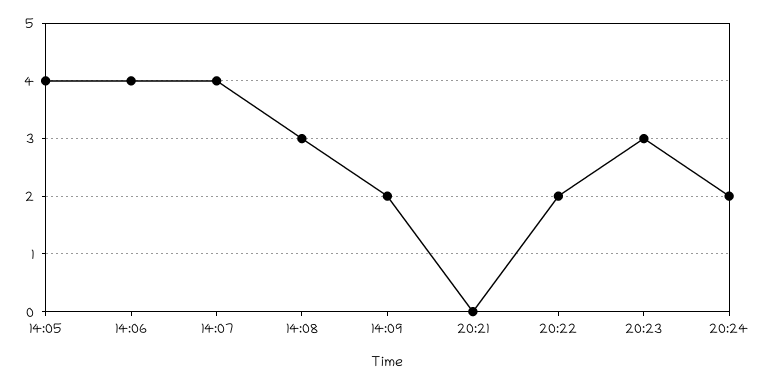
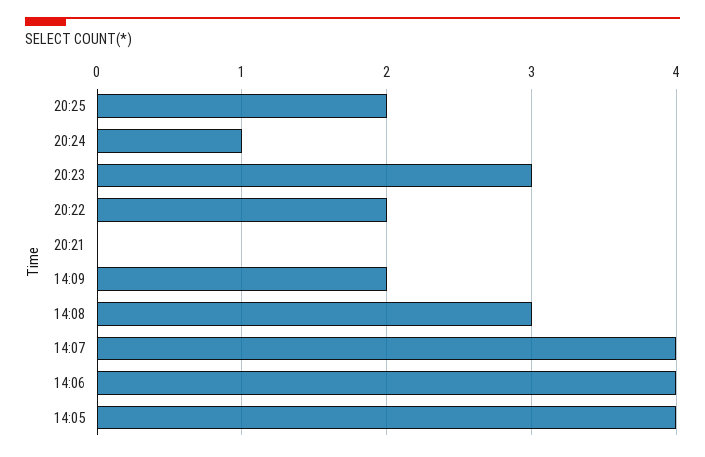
20:24: 2 -> 1
20:25: none -> 2

